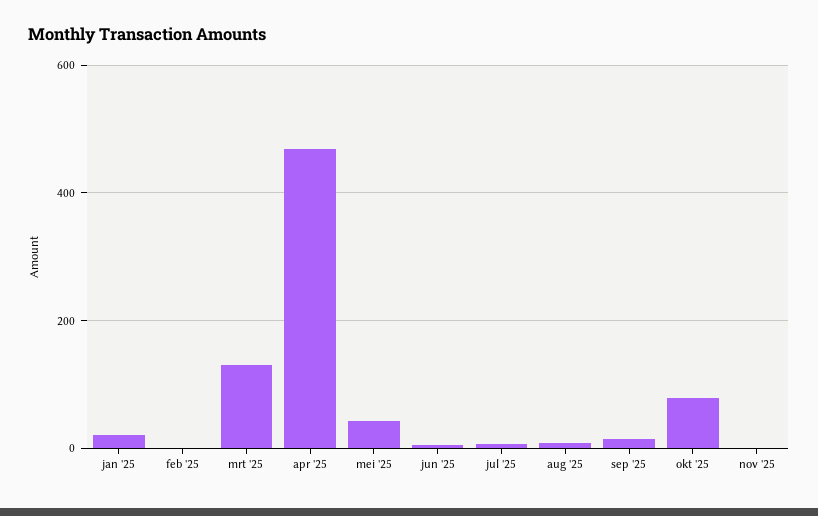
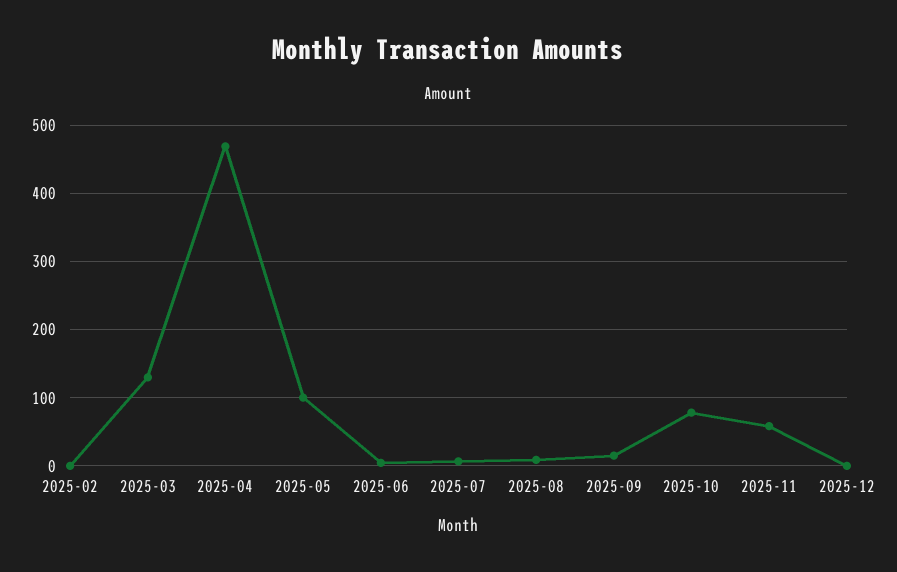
jan '25: 20 -> none
mei '25: 40 -> 100
nov '25: 0 -> 60
2025-12: none -> 0

